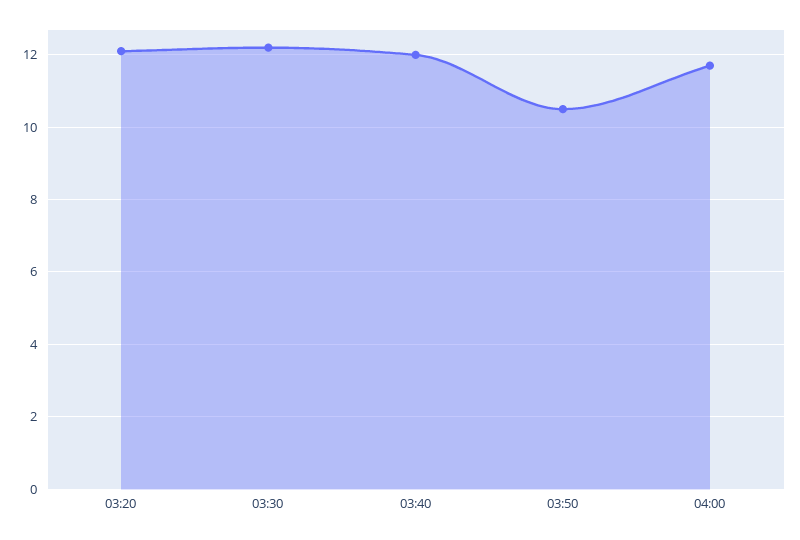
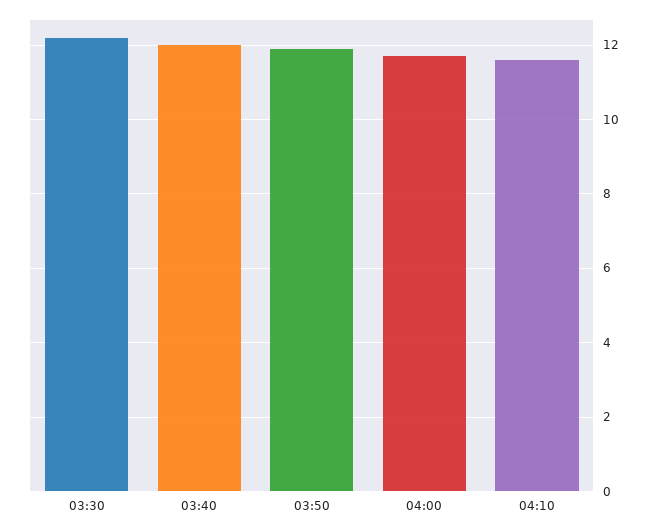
03:20: 12 -> none
03:50: 10.5 -> 12
04:10: none -> 11.5

